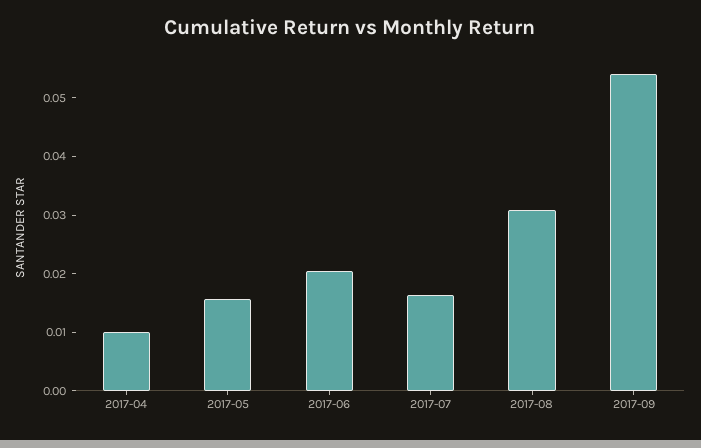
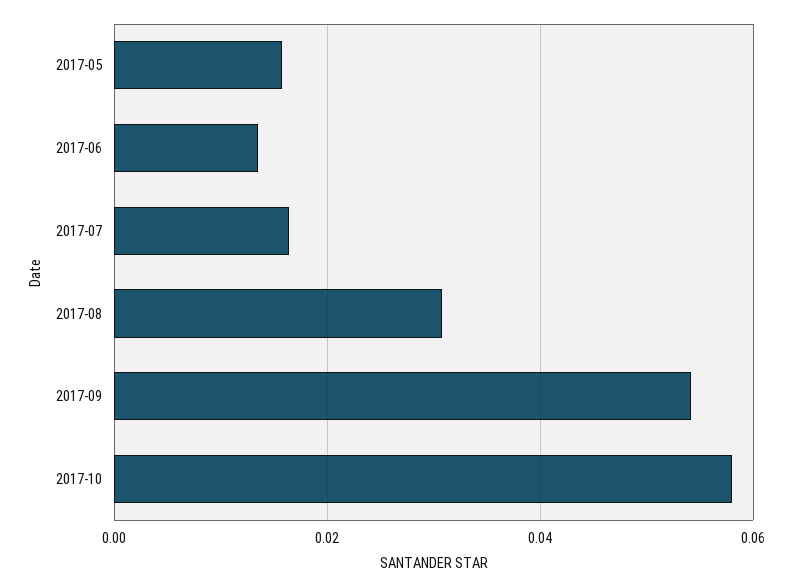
2017-04: 0.01 -> none
2017-06: 0.02 -> 0.014
2017-10: none -> 0.058

